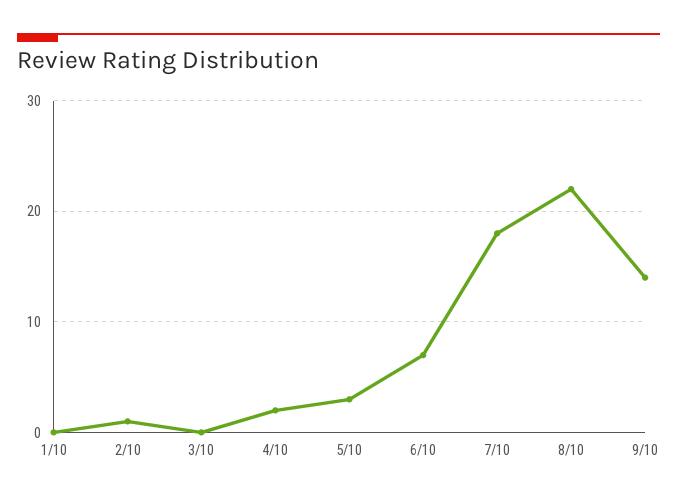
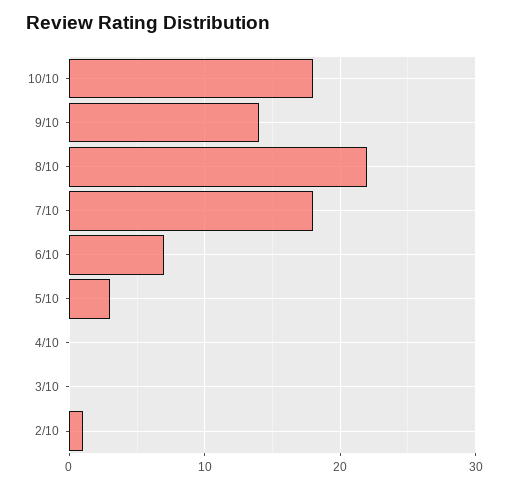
1/10: 0 -> none
4/10: 2 -> 0
10/10: none -> 18

